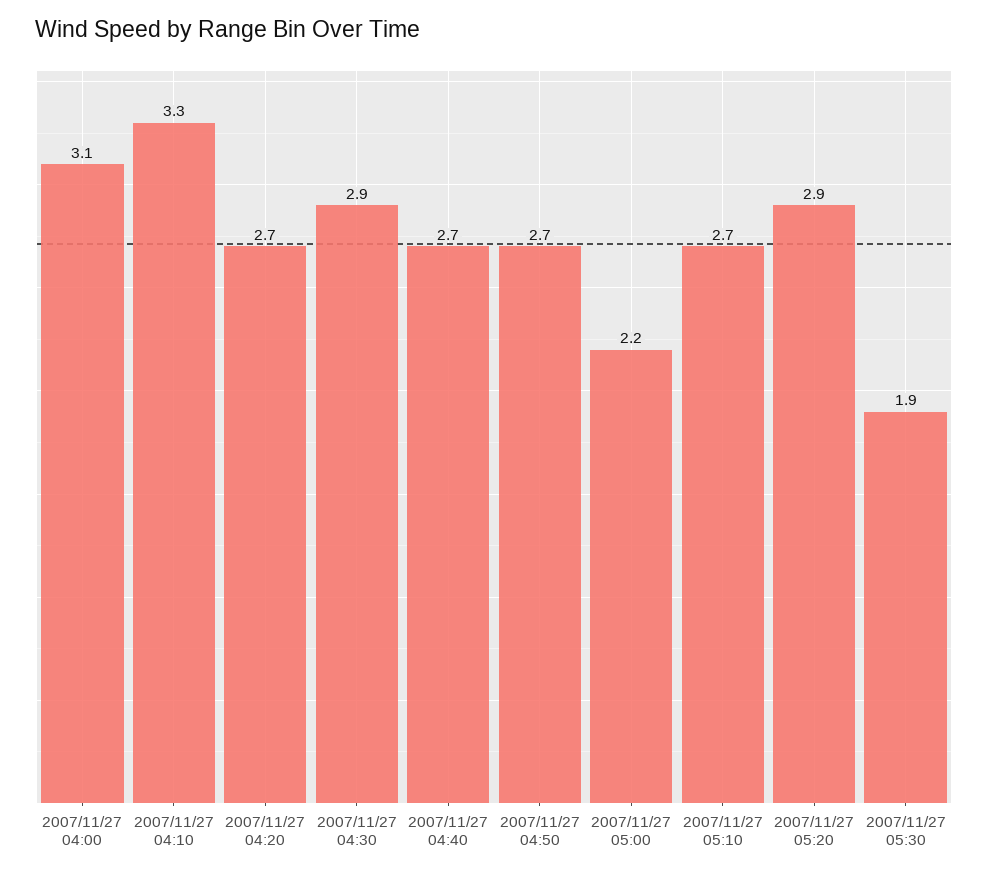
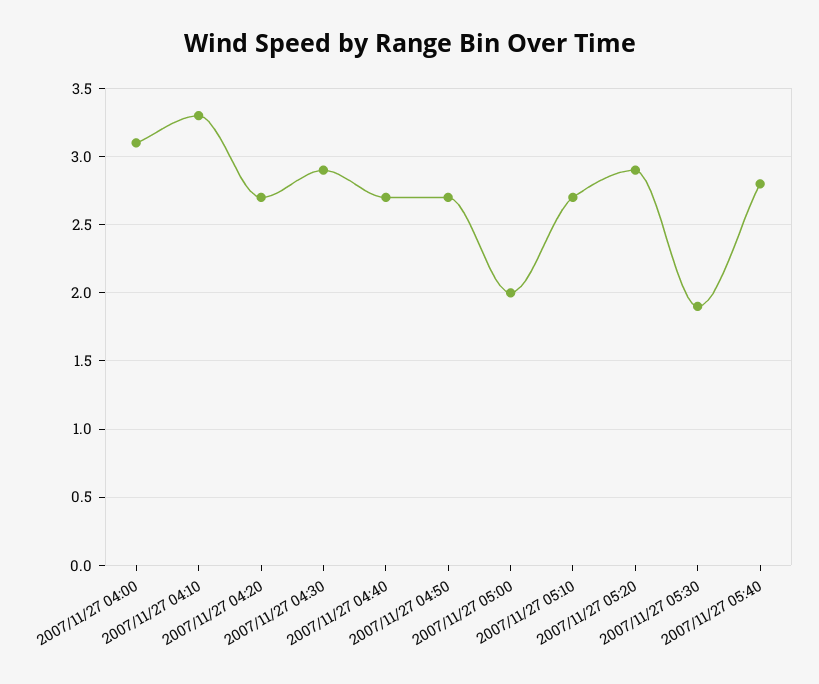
2007/11/27 05:00: 2.2 -> 2
2007/11/27 05:40: none -> 2.8

